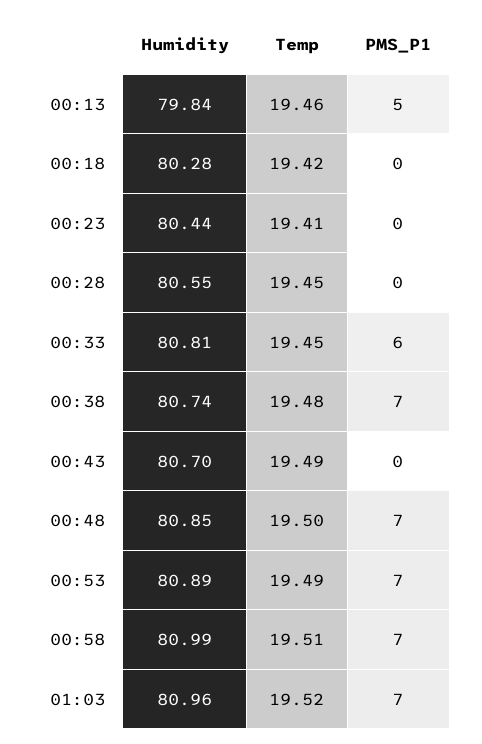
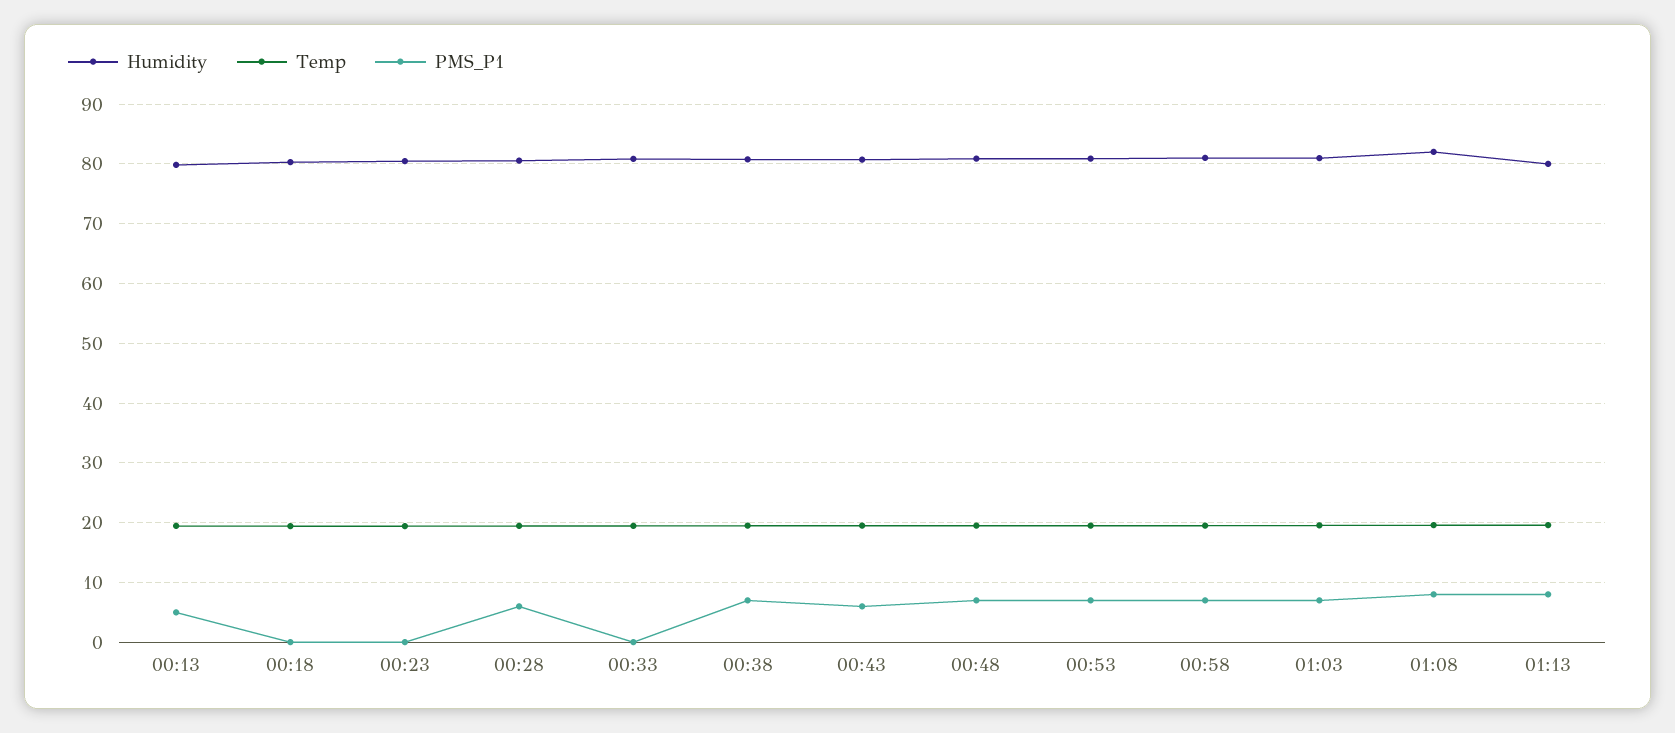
PMS_P1, 00:28: 0 -> 6
PMS_P1, 00:33: 6 -> 0
PMS_P1, 00:43: 0 -> 6
Humidity, 01:08: none -> 82
Temp, 01:08: none -> 20
PMS_P1, 01:08: none -> 8
Humidity, 01:13: none -> 80
Temp, 01:13: none -> 20
PMS_P1, 01:13: none -> 8

